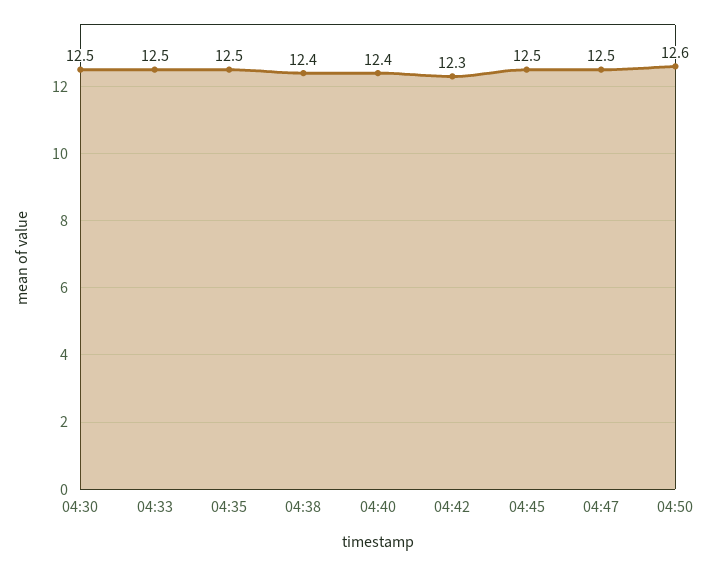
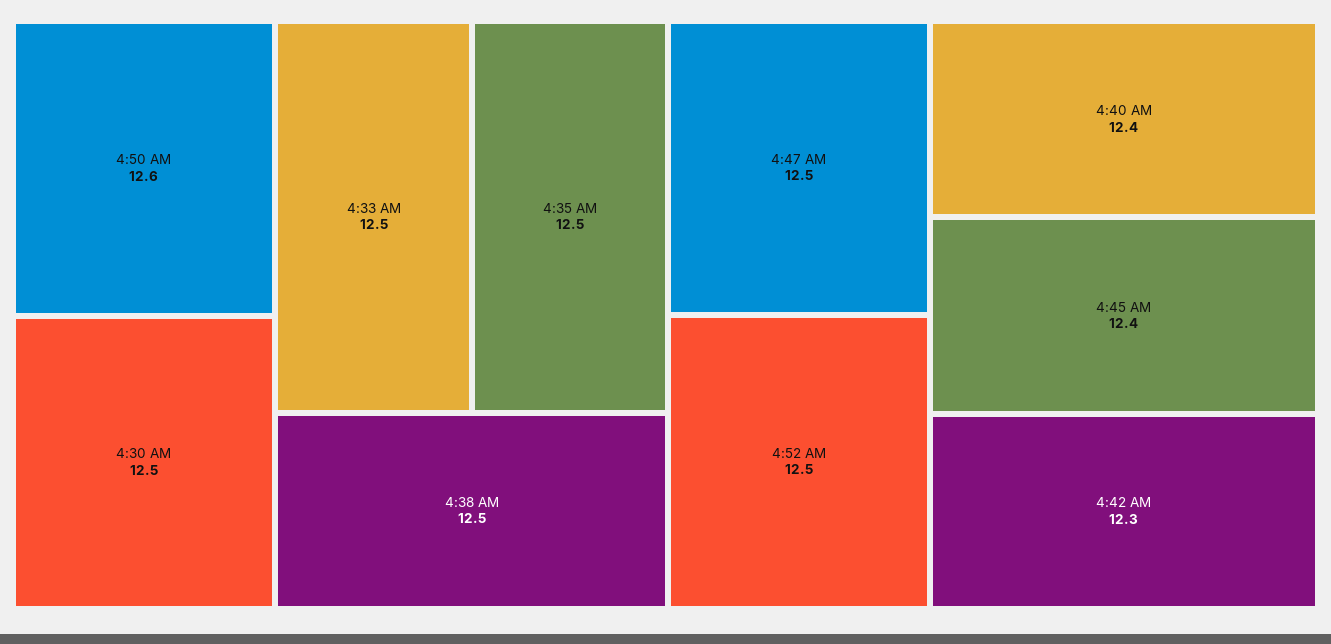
04:38: 12.4 -> 12.5
04:45: 12.5 -> 12.4
4:52 AM: none -> 12.5

